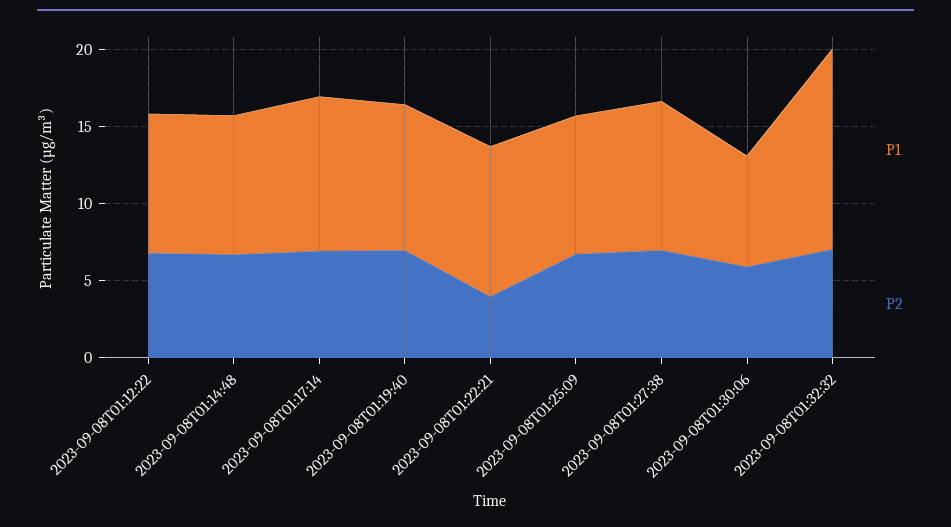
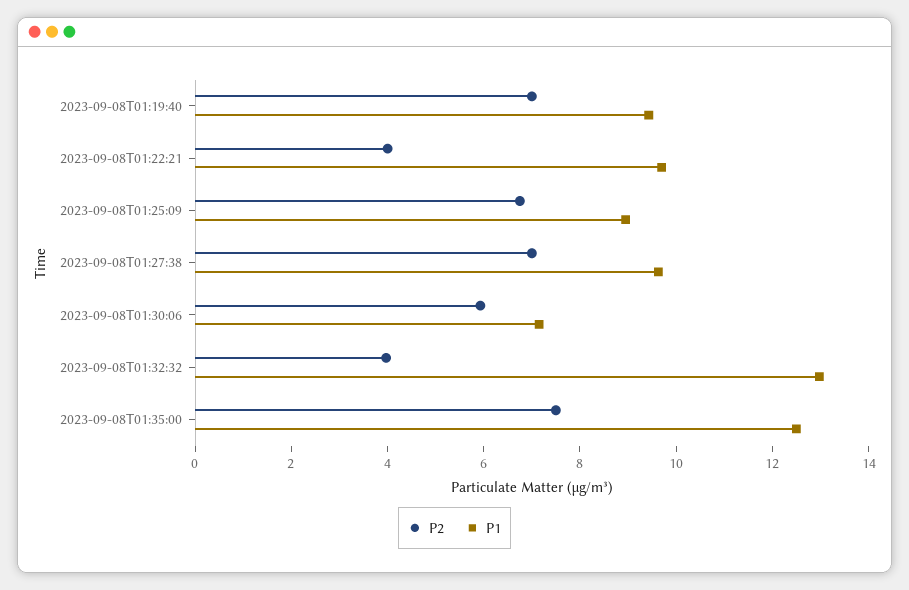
P1, 2023-09-08T01:12:22: 9 -> none
P2, 2023-09-08T01:12:22: 7 -> none
P1, 2023-09-08T01:14:48: 9 -> none
P2, 2023-09-08T01:14:48: 7 -> none
P1, 2023-09-08T01:17:14: 10 -> none
P2, 2023-09-08T01:17:14: 7 -> none
P2, 2023-09-08T01:32:32: 7 -> 4
P2, 2023-09-08T01:35:00: none -> 7.5
P1, 2023-09-08T01:35:00: none -> 12.5

